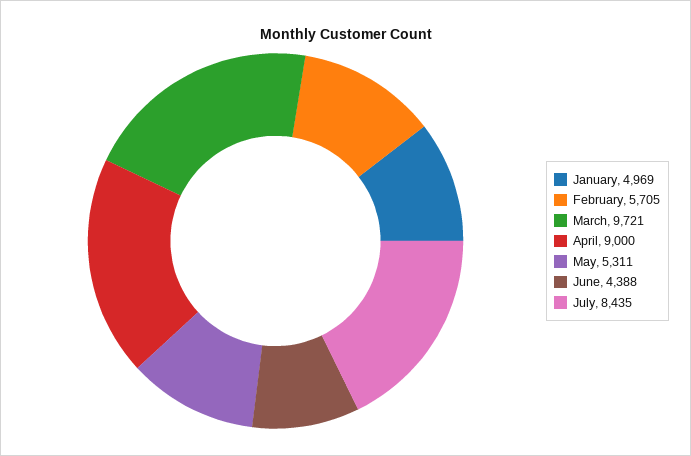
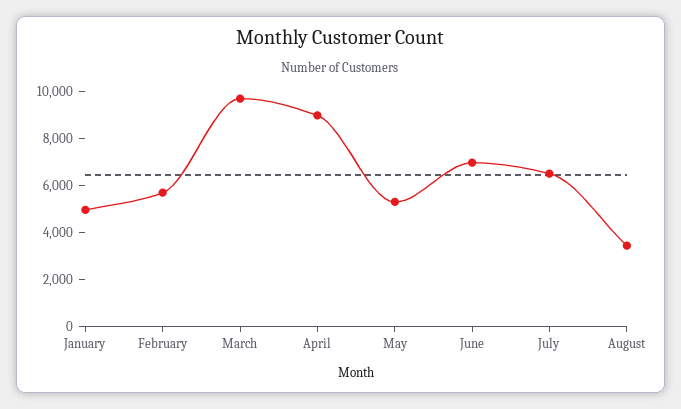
June: 4388 -> 7000
July: 8435 -> 6500
August: none -> 3500

